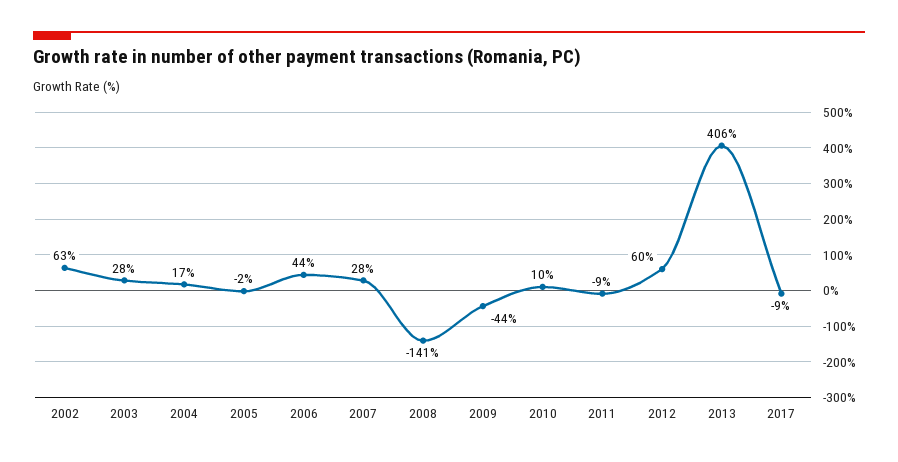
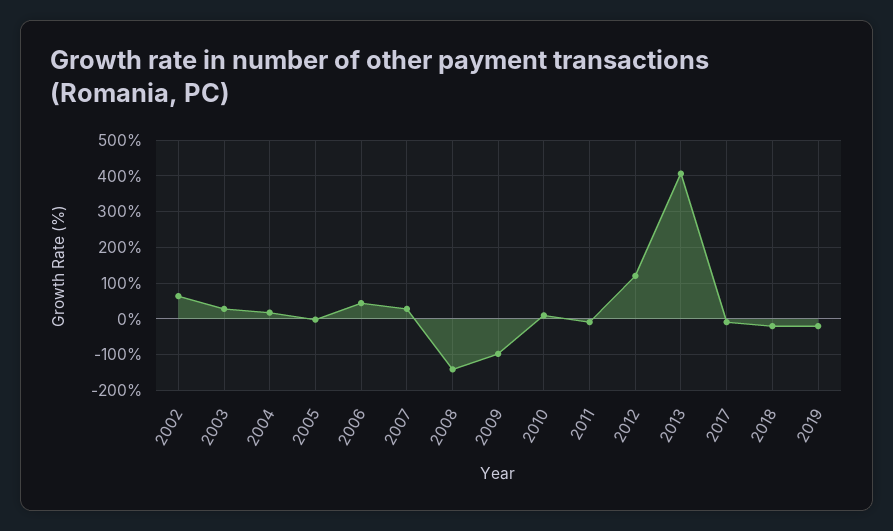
2009: -44 -> -100
2012: 60 -> 120
2018: none -> -20
2019: none -> -20

